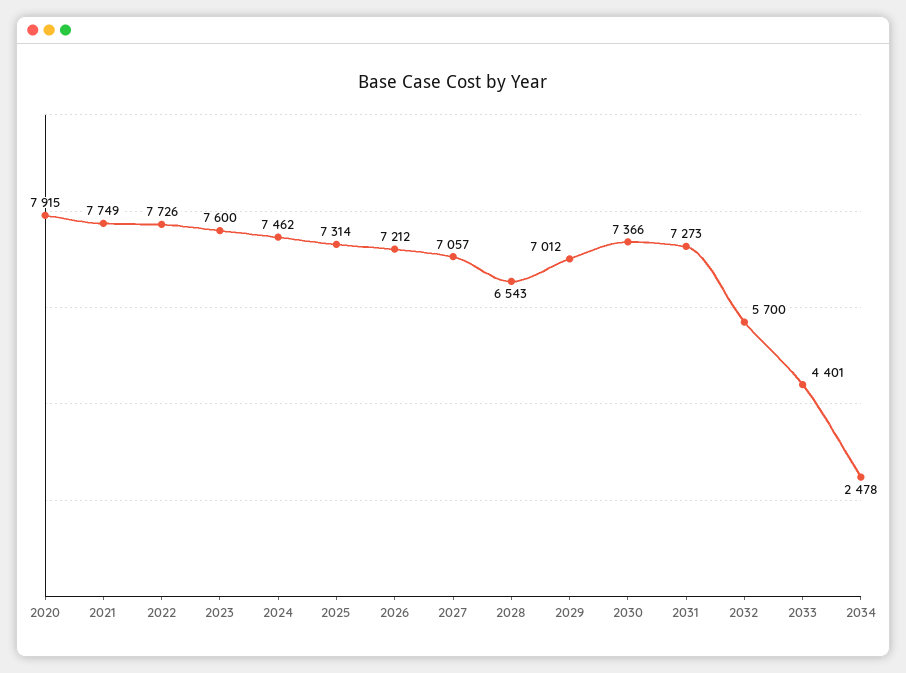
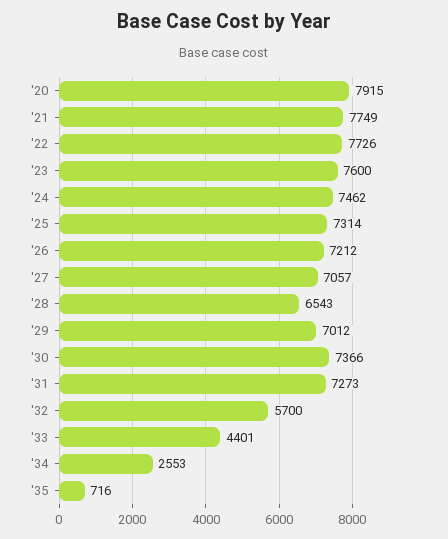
2034: 2478 -> 2553
'35: none -> 716

